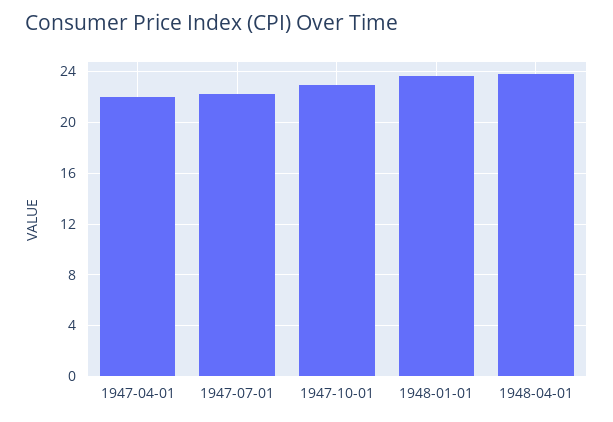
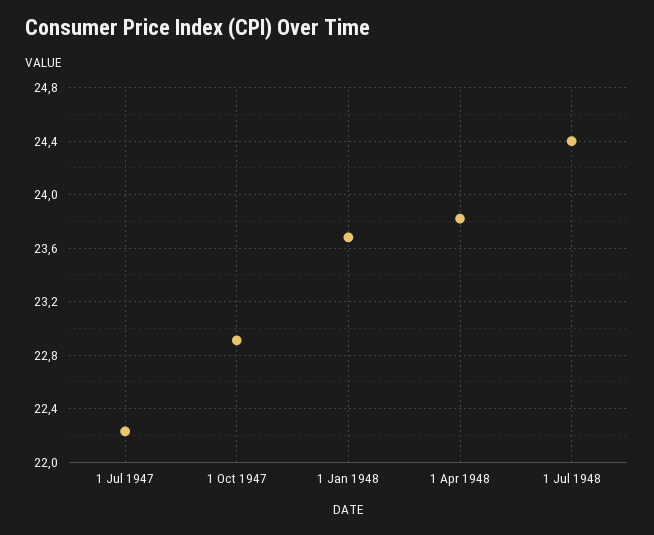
1947-04-01: 22 -> none
1 Jul 1948: none -> 24.4

